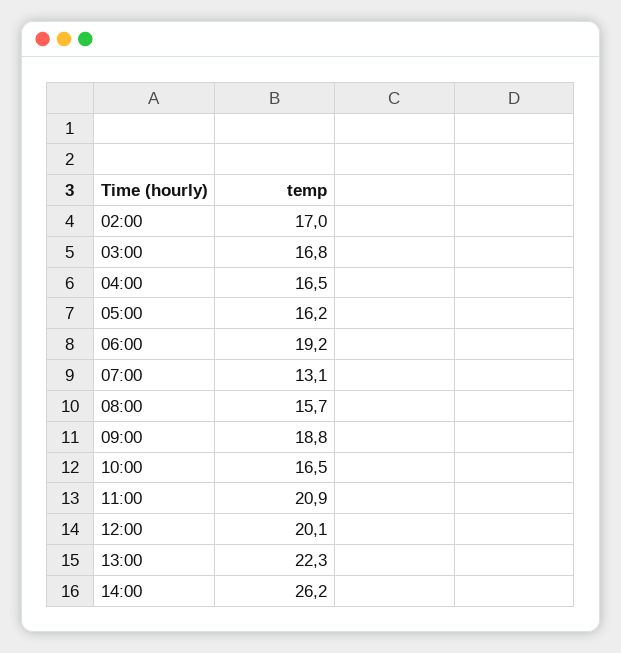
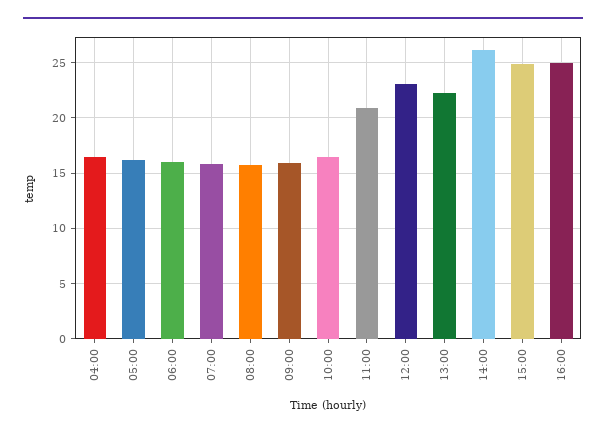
02:00: 17 -> none
03:00: 16.8 -> none
06:00: 19.2 -> 16
07:00: 13.1 -> 16
09:00: 18.8 -> 16
12:00: 20.1 -> 23
15:00: none -> 25
16:00: none -> 25

